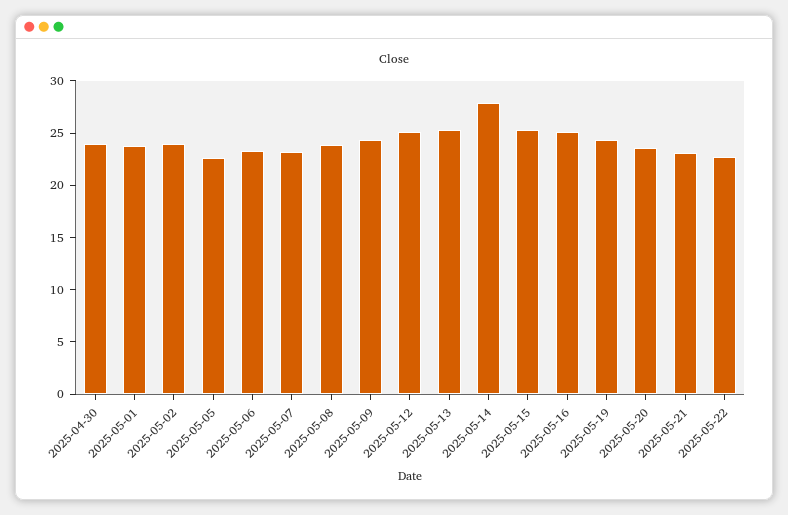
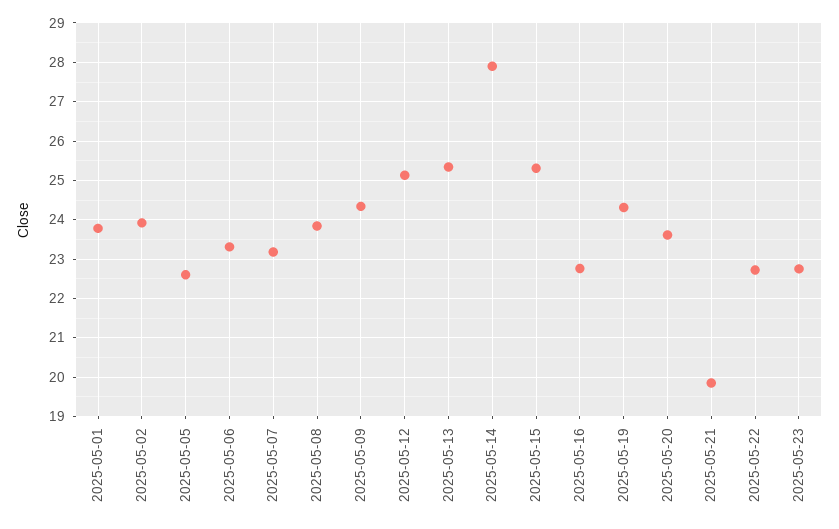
2025-04-30: 24 -> none
2025-05-16: 25 -> 22.8
2025-05-21: 23 -> 19.8
2025-05-23: none -> 22.8

